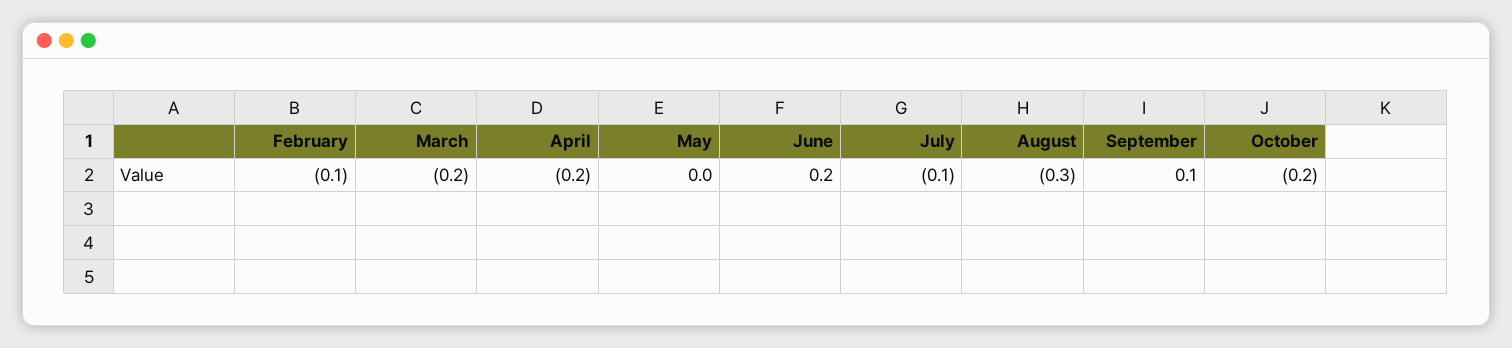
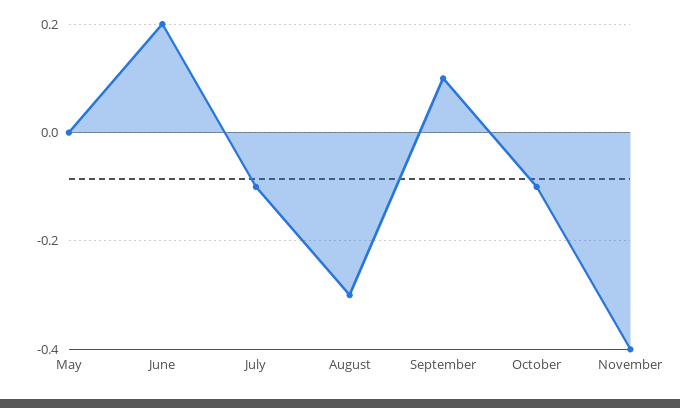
February: -0.1 -> none
March: -0.2 -> none
April: -0.2 -> none
October: -0.2 -> -0.1
November: none -> -0.4

